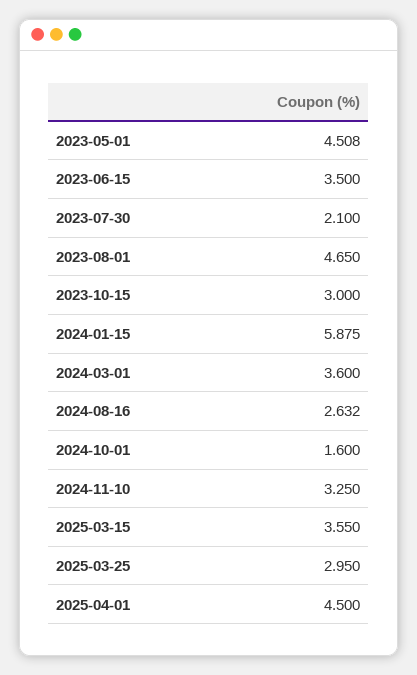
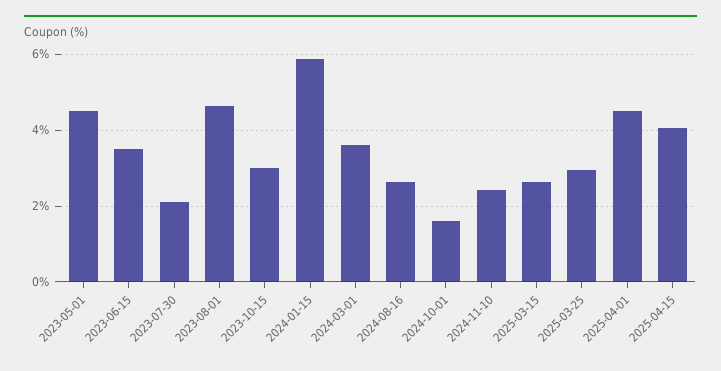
2024-11-10: 3.25 -> 2.4
2025-03-15: 3.55 -> 2.6
2025-04-15: none -> 4

